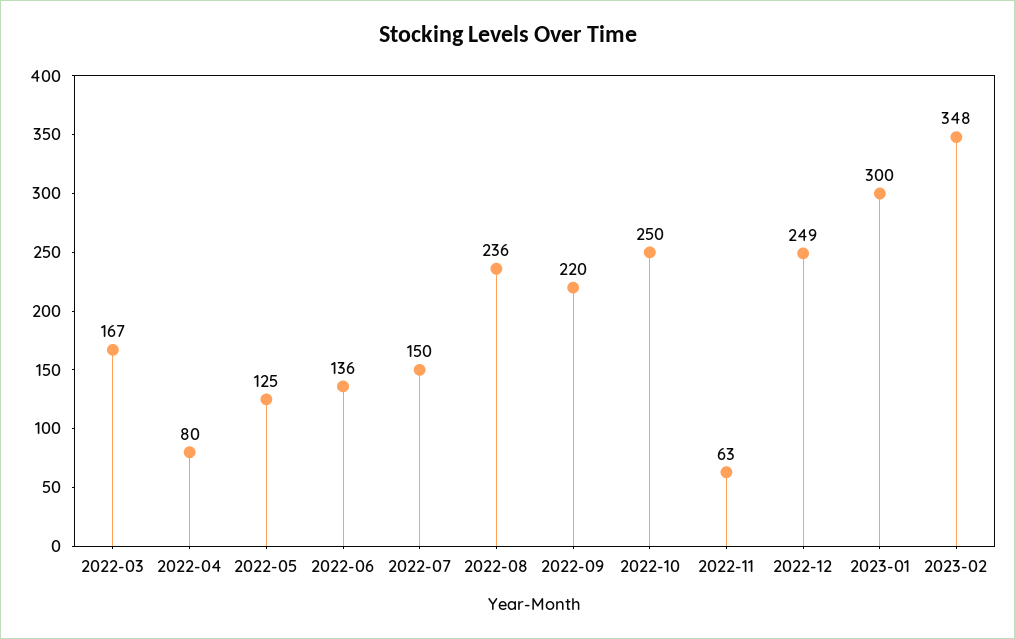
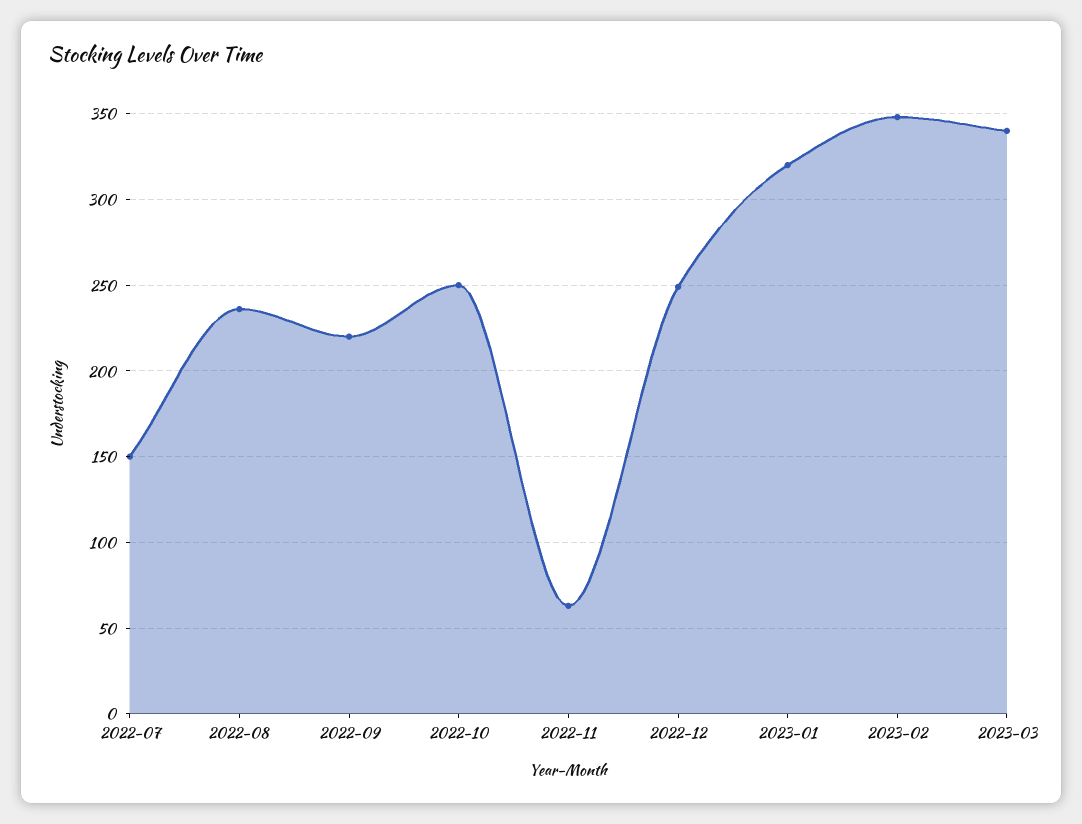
2022-03: 167 -> none
2022-04: 80 -> none
2022-05: 125 -> none
2022-06: 136 -> none
2023-01: 300 -> 320
2023-03: none -> 340

